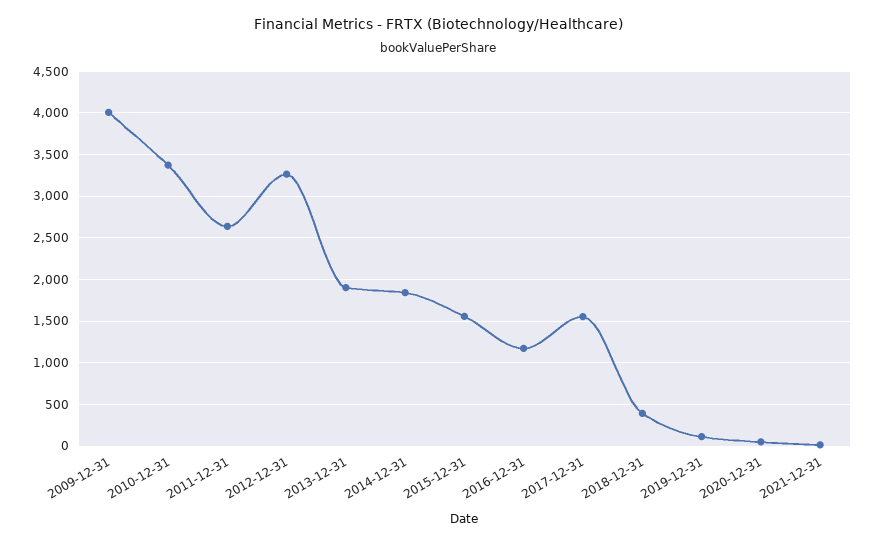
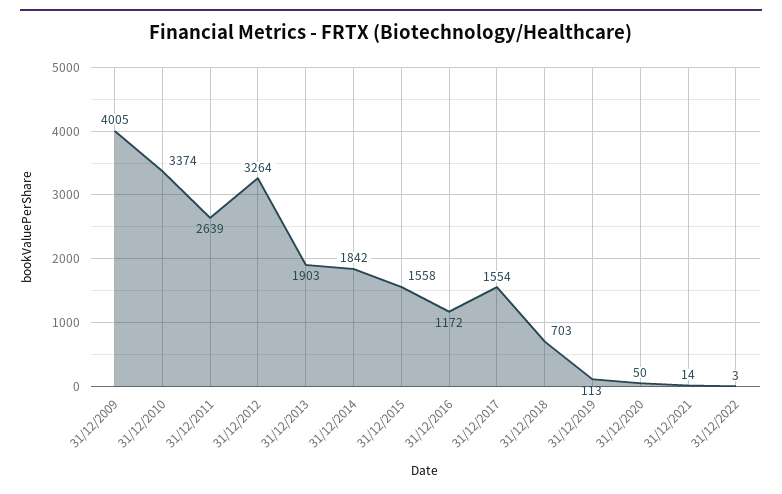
2018-12-31: 400 -> 703
31/12/2022: none -> 3

